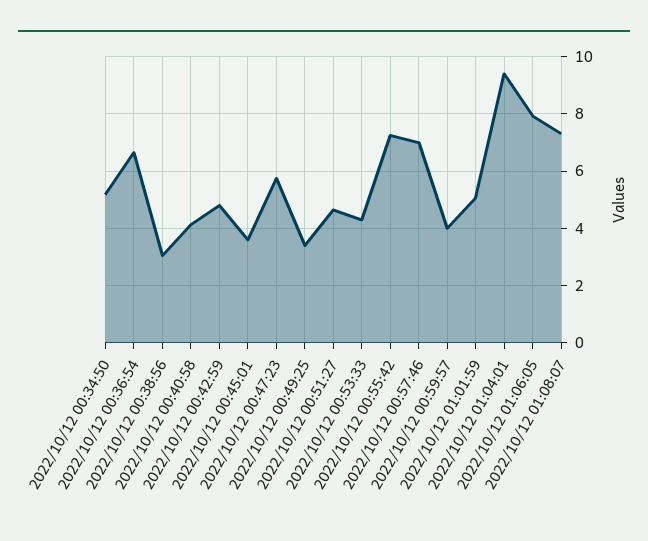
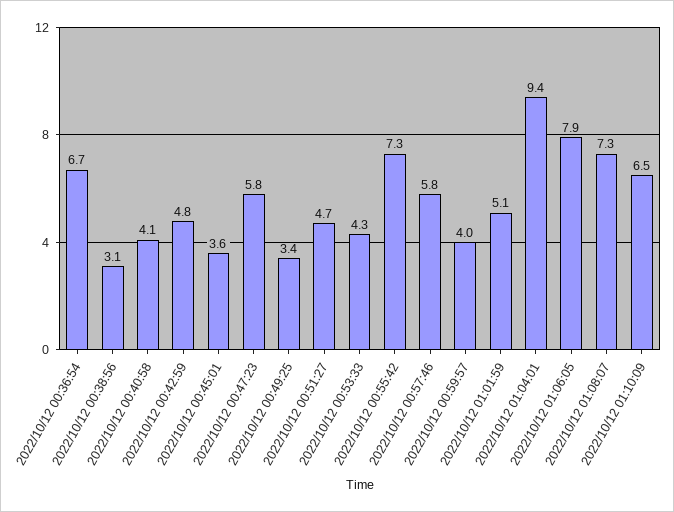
2022/10/12 00:34:50: 5.25 -> none
2022/10/12 00:57:46: 7 -> 5.8
2022/10/12 01:10:09: none -> 6.5

